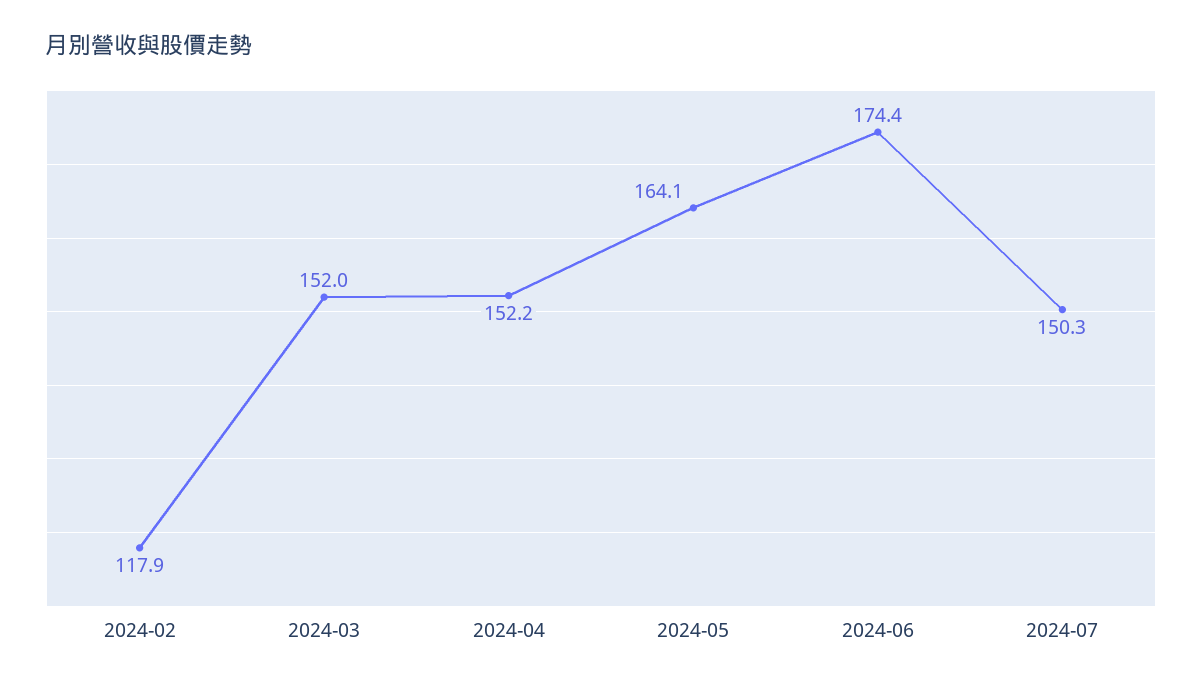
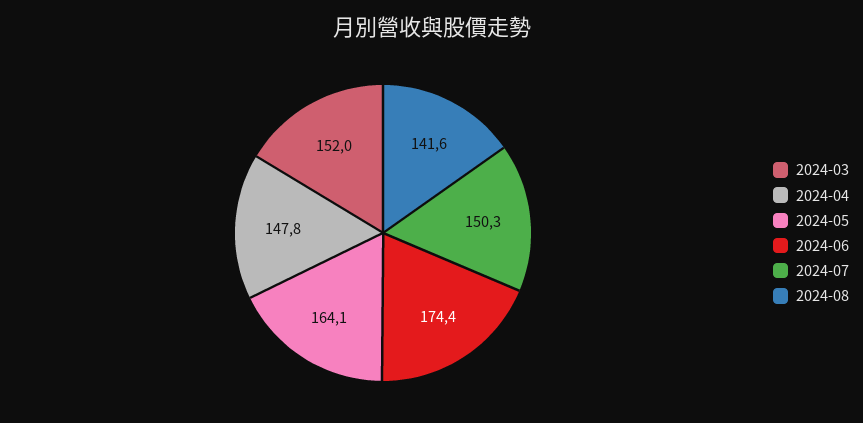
2024-02: 117.9 -> none
2024-04: 152.2 -> 147.8
2024-08: none -> 141.6

